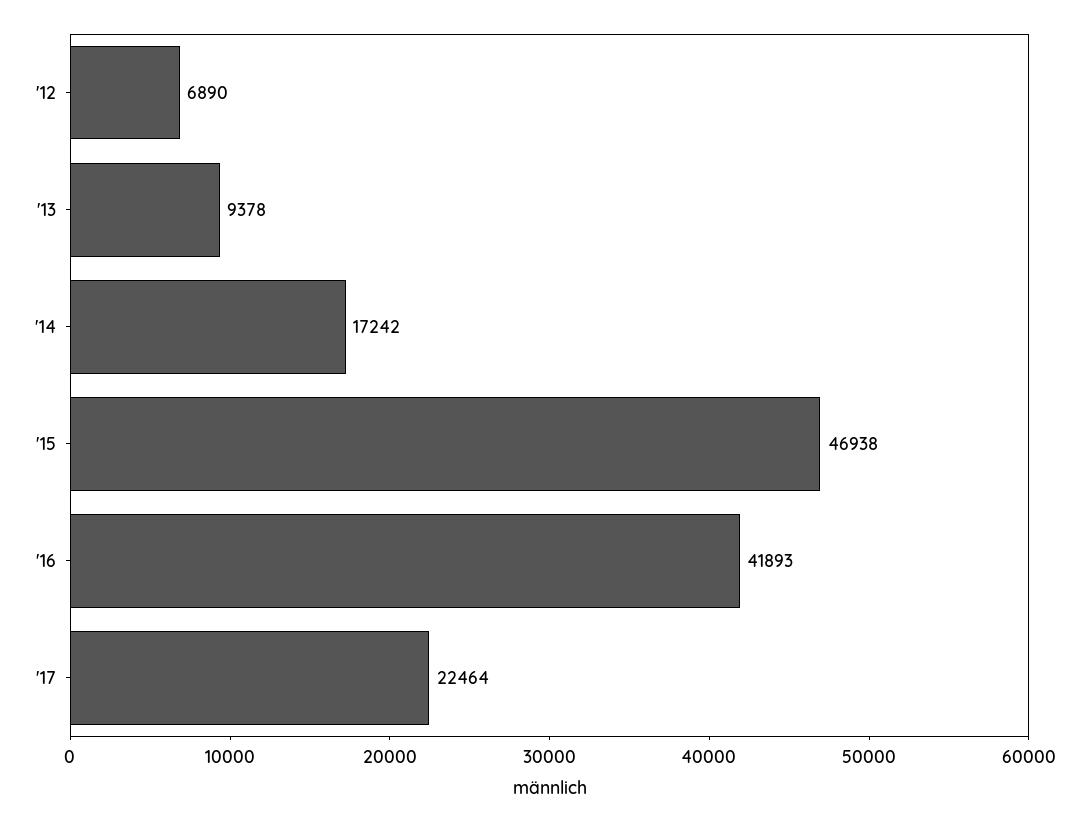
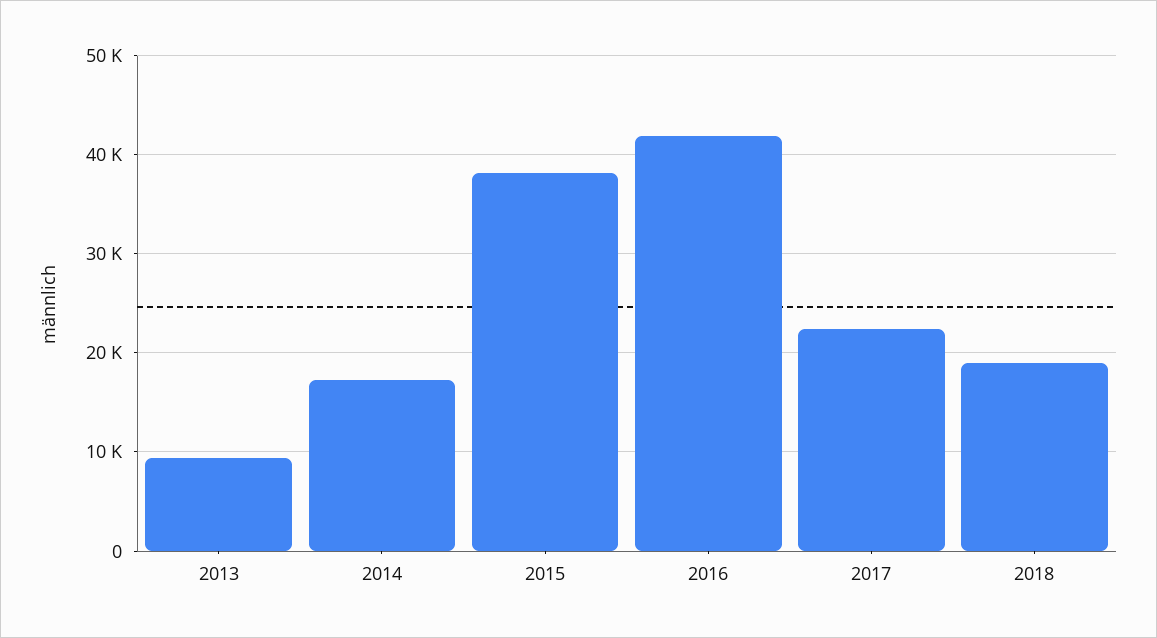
'12: 6890 -> none
'15: 46938 -> 38000
2018: none -> 19000

